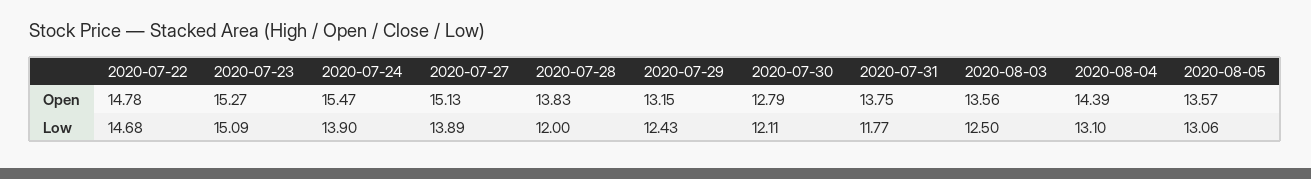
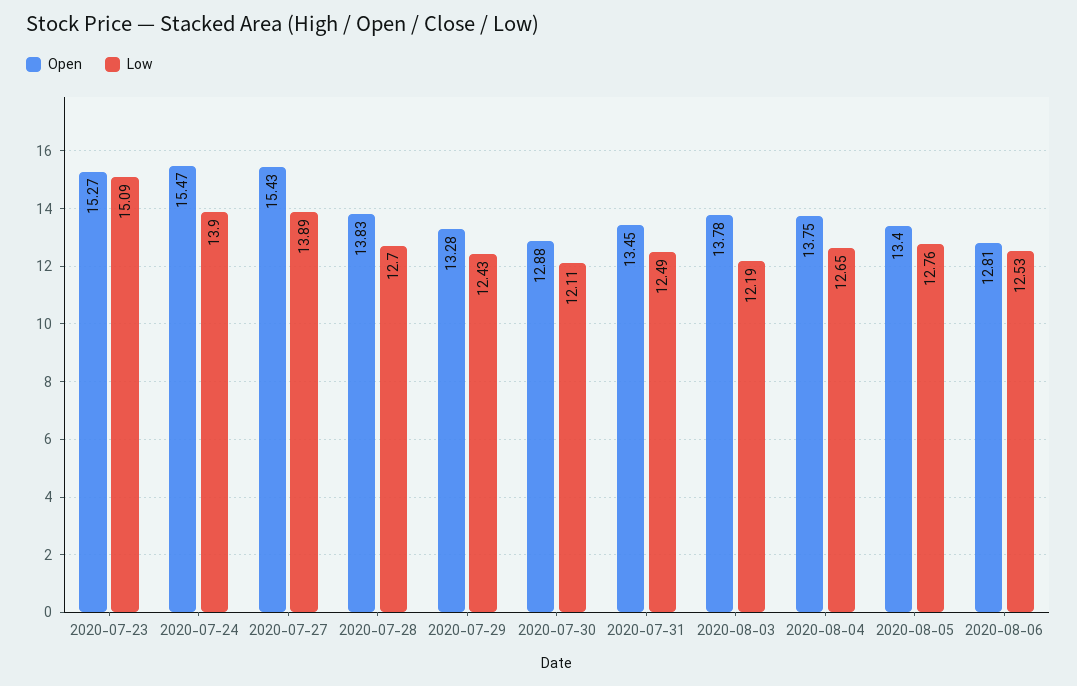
Open, 2020-07-22: 14.78 -> none
Open, 2020-07-27: 15.13 -> 15.43
Open, 2020-07-29: 13.15 -> 13.28
Open, 2020-07-30: 12.79 -> 12.88
Open, 2020-07-31: 13.75 -> 13.45
Open, 2020-08-03: 13.56 -> 13.78
Open, 2020-08-04: 14.39 -> 13.75
Open, 2020-08-05: 13.57 -> 13.4
Low, 2020-07-22: 14.68 -> none
Low, 2020-07-28: 12 -> 12.7
Low, 2020-07-31: 11.77 -> 12.49
Low, 2020-08-03: 12.5 -> 12.19
Low, 2020-08-04: 13.1 -> 12.65
Low, 2020-08-05: 13.06 -> 12.76
Open, 2020-08-06: none -> 12.81
Low, 2020-08-06: none -> 12.53

